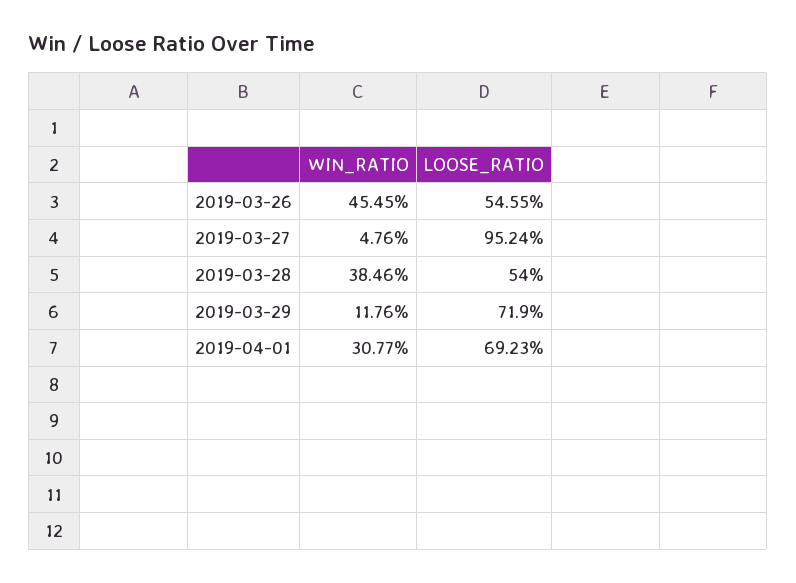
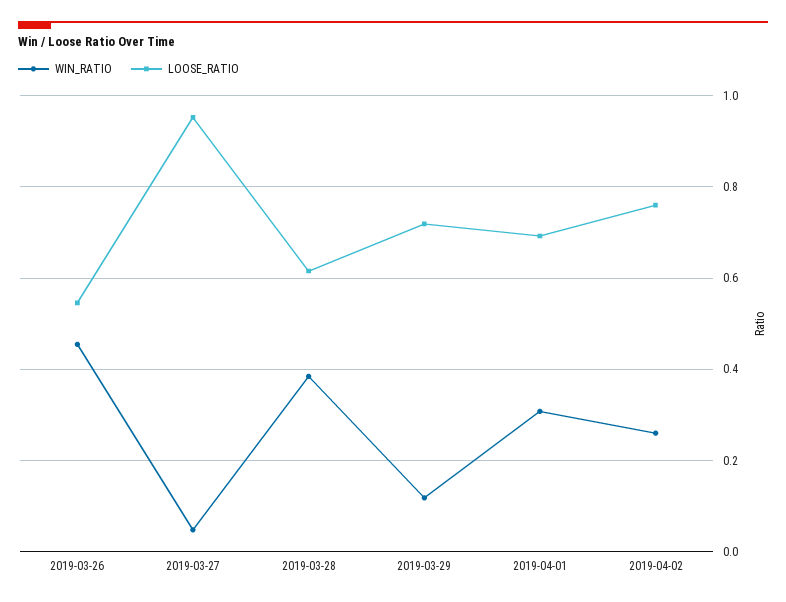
LOOSE_RATIO, 2019-03-28: 0.54 -> 0.62
WIN_RATIO, 2019-04-02: none -> 0.26
LOOSE_RATIO, 2019-04-02: none -> 0.76

